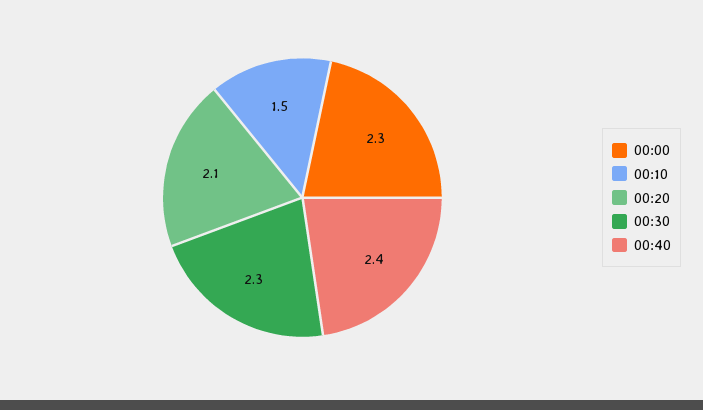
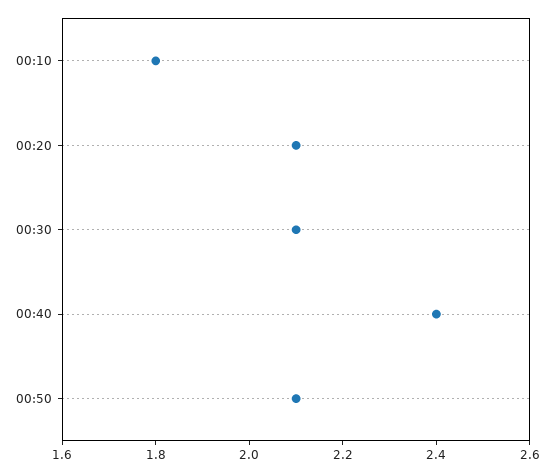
00:00: 2.3 -> none
00:10: 1.5 -> 1.8
00:30: 2.3 -> 2.1
00:50: none -> 2.1

